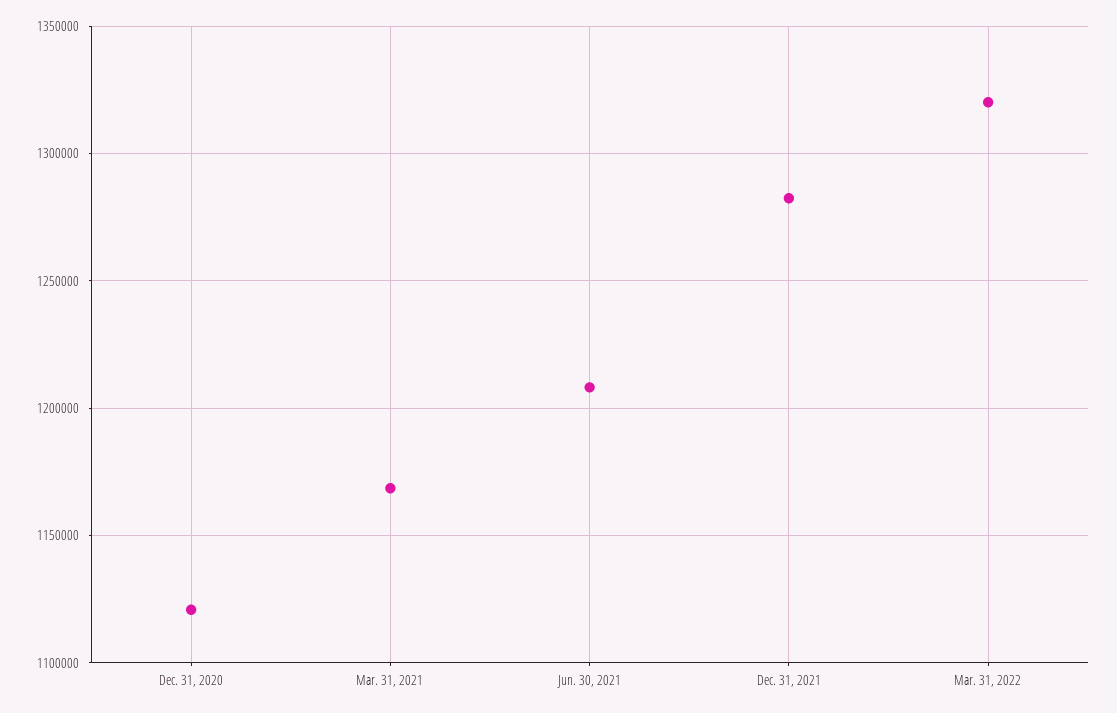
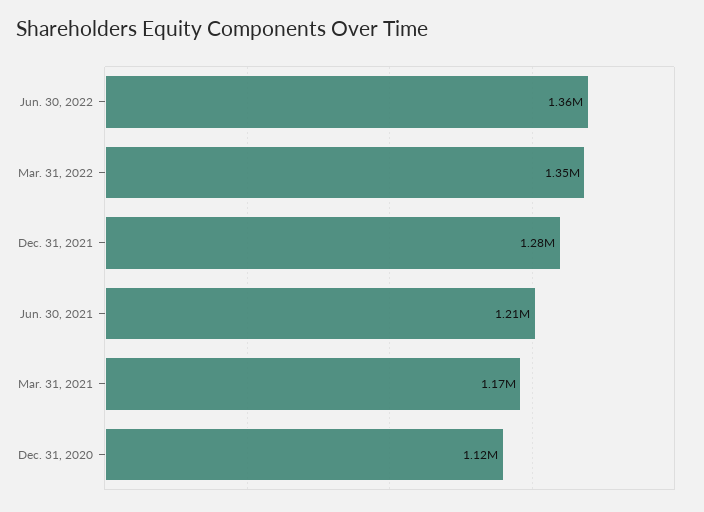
Mar. 31, 2022: 1320000 -> 1350000
Jun. 30, 2022: none -> 1360000

